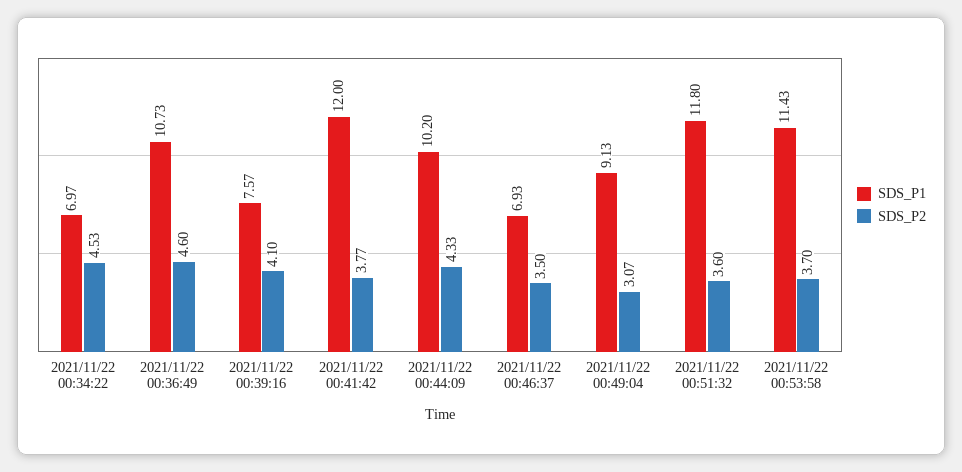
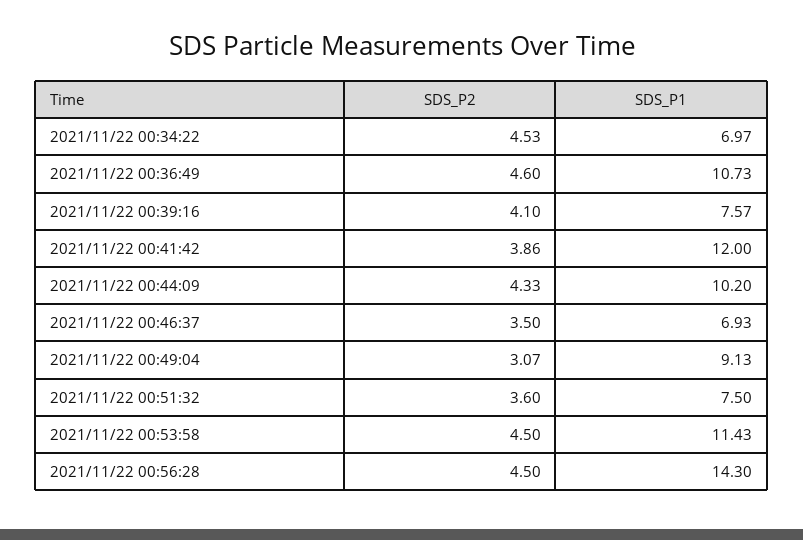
SDS_P2, 2021/11/22 00:41:42: 3.77 -> 3.86
SDS_P1, 2021/11/22 00:51:32: 11.8 -> 7.5
SDS_P2, 2021/11/22 00:53:58: 3.7 -> 4.5
SDS_P2, 2021/11/22 00:56:28: none -> 4.5
SDS_P1, 2021/11/22 00:56:28: none -> 14.3

